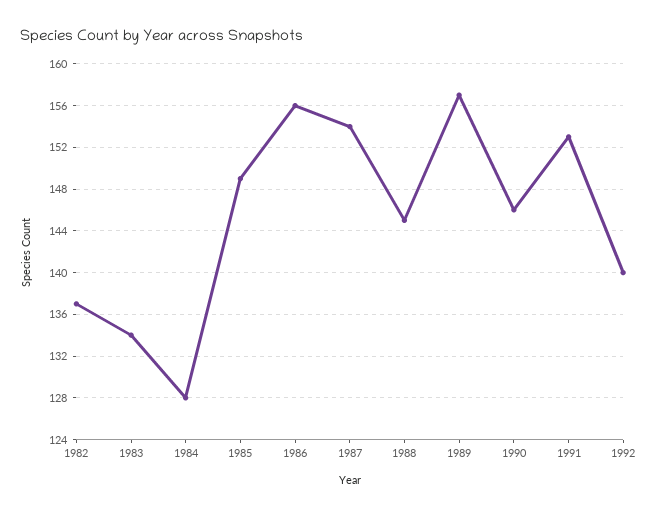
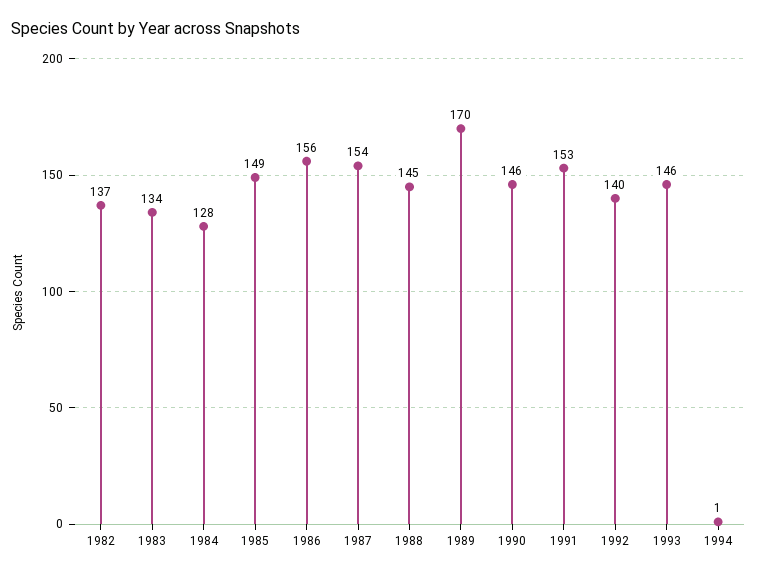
1989: 157 -> 170
1993: none -> 146
1994: none -> 1

